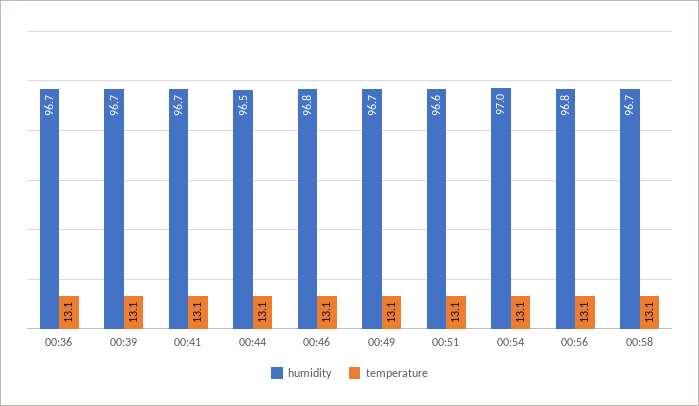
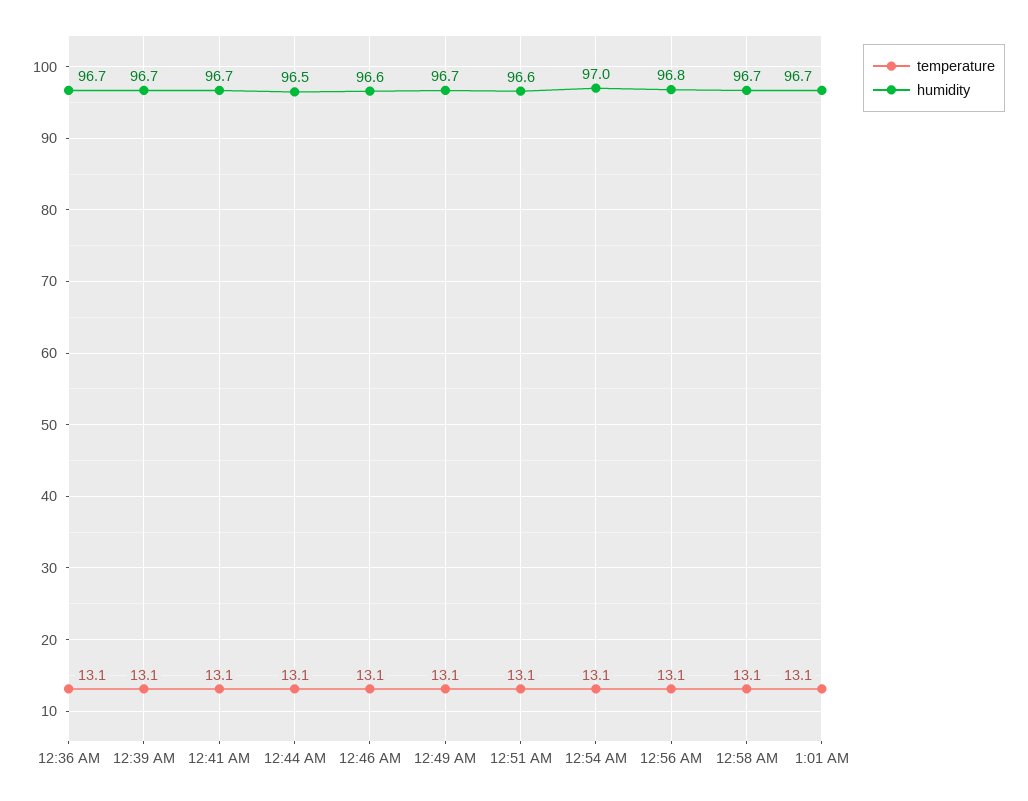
humidity, 00:46: 96.8 -> 96.6
temperature, 1:01 AM: none -> 13.1
humidity, 1:01 AM: none -> 96.7

